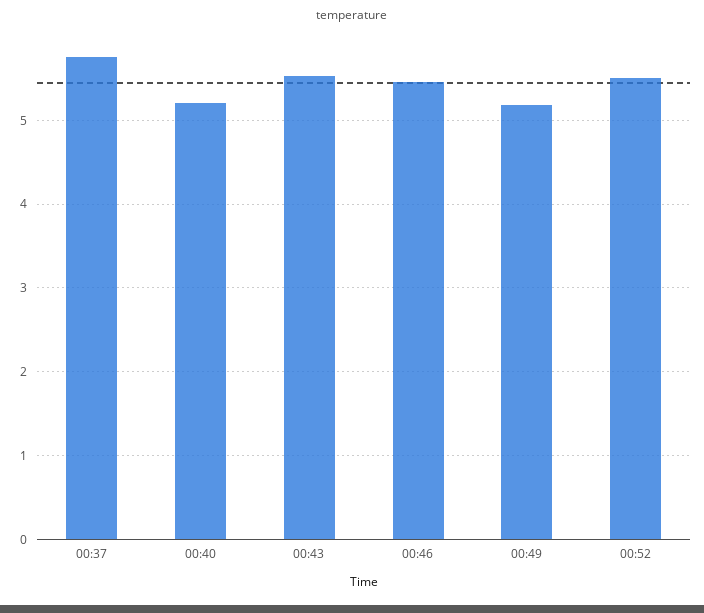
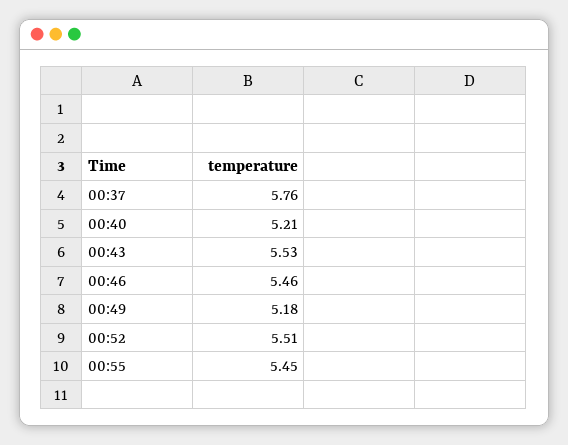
00:55: none -> 5.45

